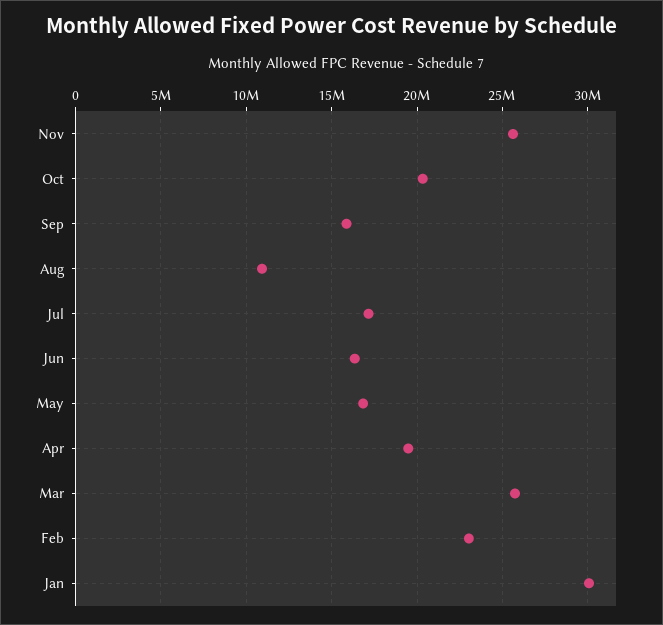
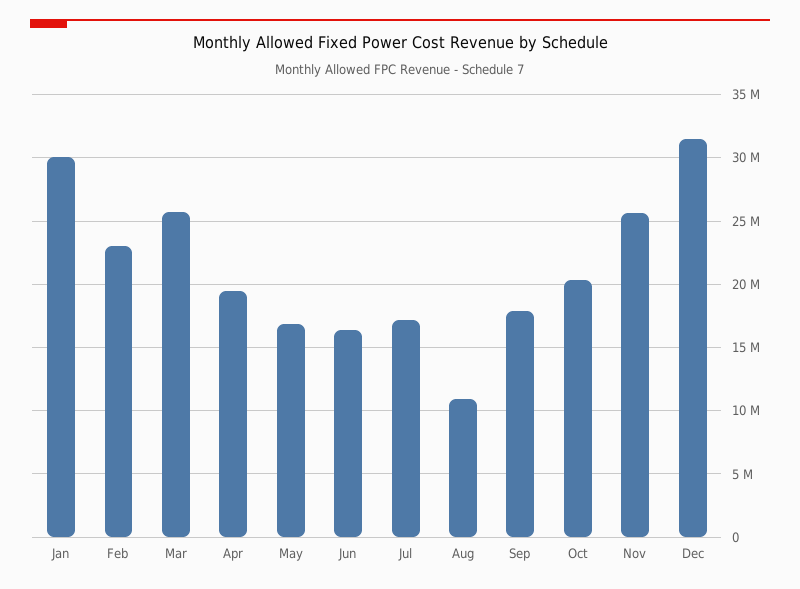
Sep: 16000000 -> 18000000
Dec: none -> 31500000

